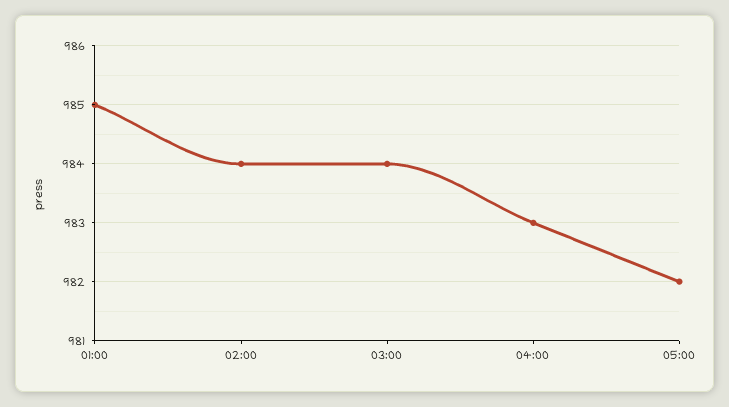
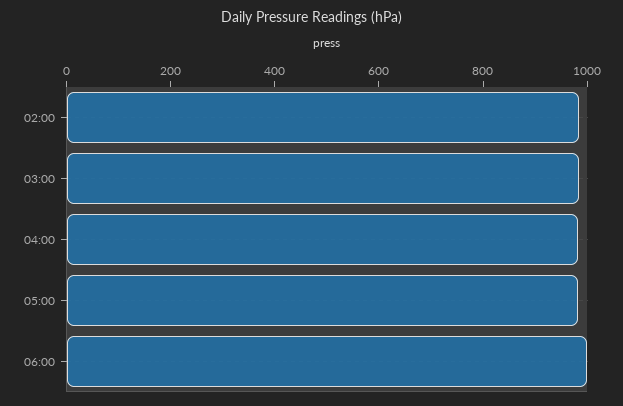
01:00: 985 -> none
06:00: none -> 1000

